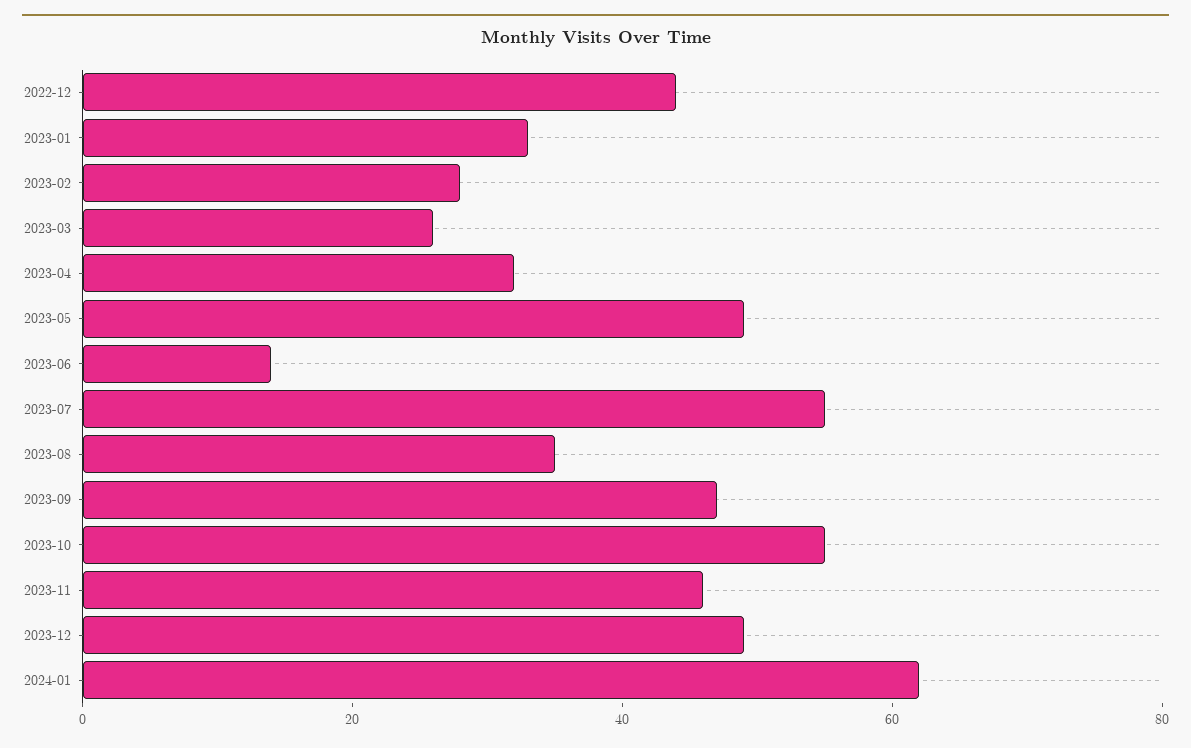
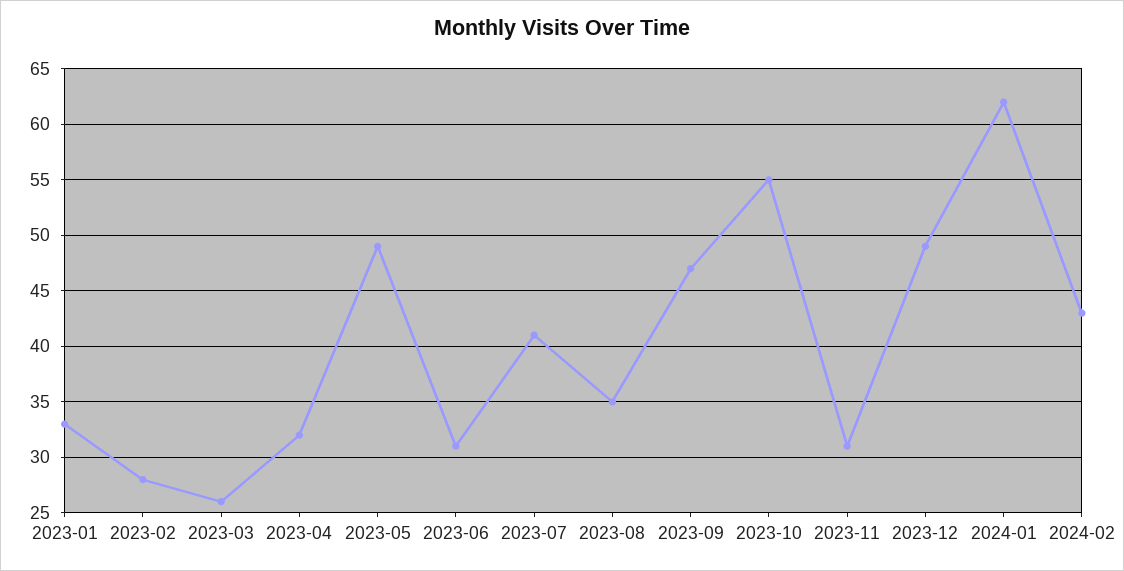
2022-12: 45 -> none
2023-06: 15 -> 31
2023-07: 55 -> 41
2023-11: 45 -> 31
2024-02: none -> 43

